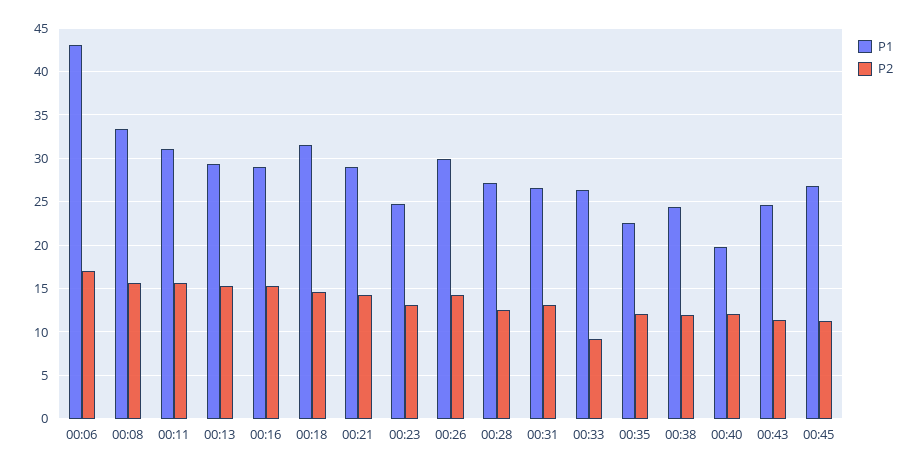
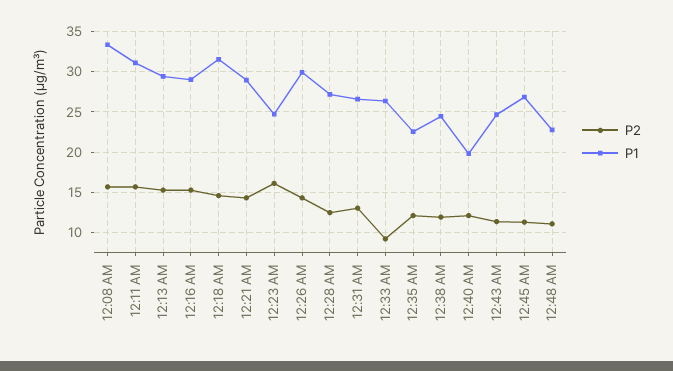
P1, 00:06: 43 -> none
P2, 00:06: 17 -> none
P2, 00:23: 13 -> 16
P2, 12:48 AM: none -> 11
P1, 12:48 AM: none -> 23

